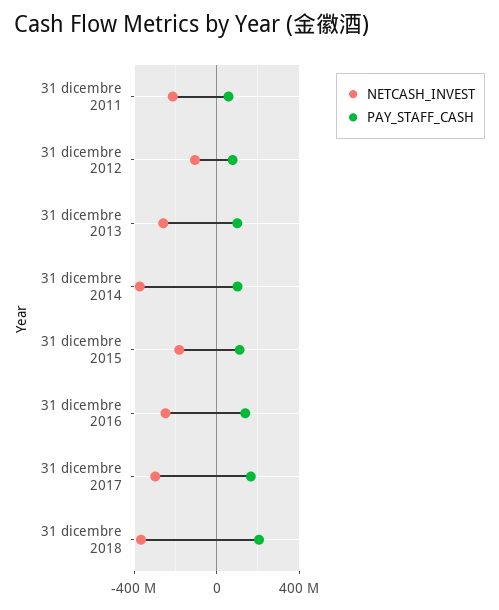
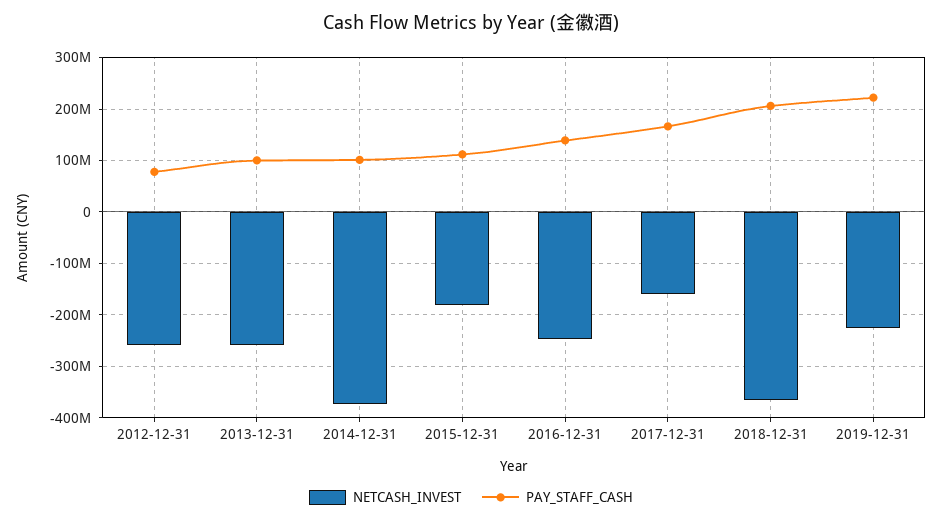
NETCASH_INVEST, 31 dicembre 2011: -200000000 -> none
PAY_STAFF_CASH, 31 dicembre 2011: 50000000 -> none
NETCASH_INVEST, 31 dicembre 2012: -100000000 -> -260000000
NETCASH_INVEST, 31 dicembre 2017: -300000000 -> -160000000
NETCASH_INVEST, 2019-12-31: none -> -220000000
PAY_STAFF_CASH, 2019-12-31: none -> 220000000

